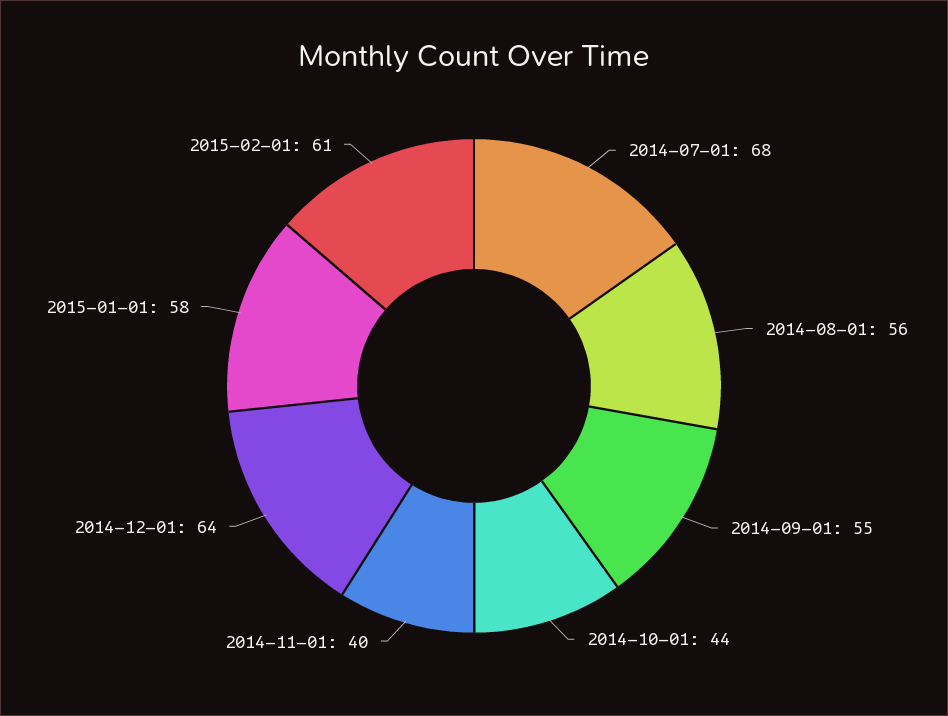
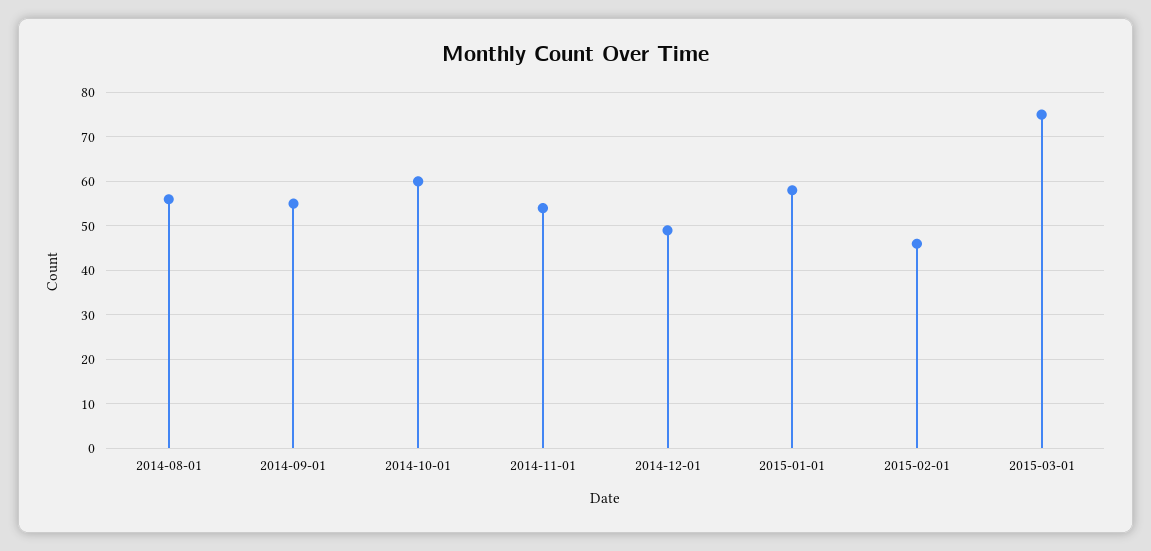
2014-07-01: 68 -> none
2014-10-01: 44 -> 60
2014-11-01: 40 -> 55
2014-12-01: 64 -> 50
2015-02-01: 61 -> 45
2015-03-01: none -> 75

